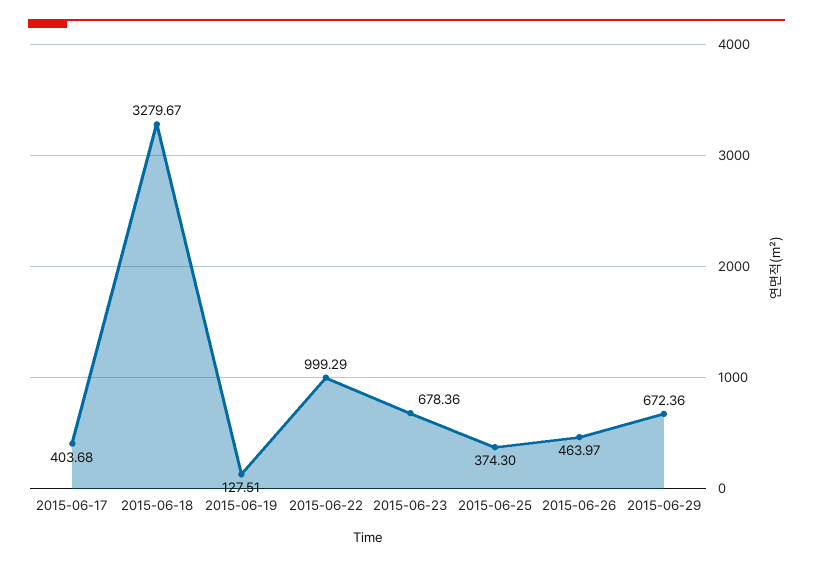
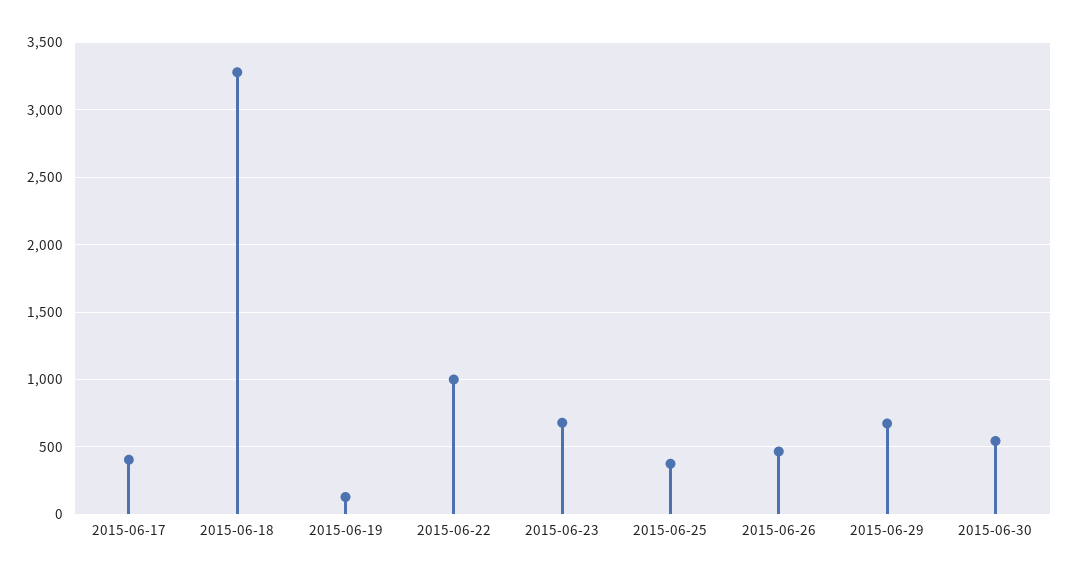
2015-06-30: none -> 550

